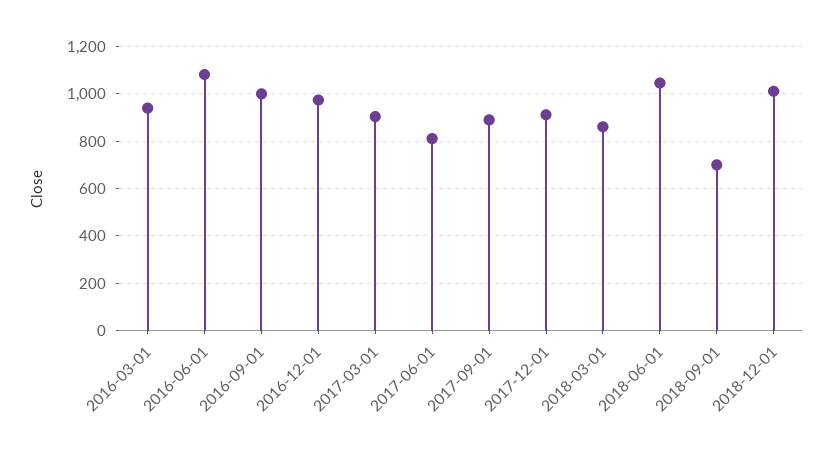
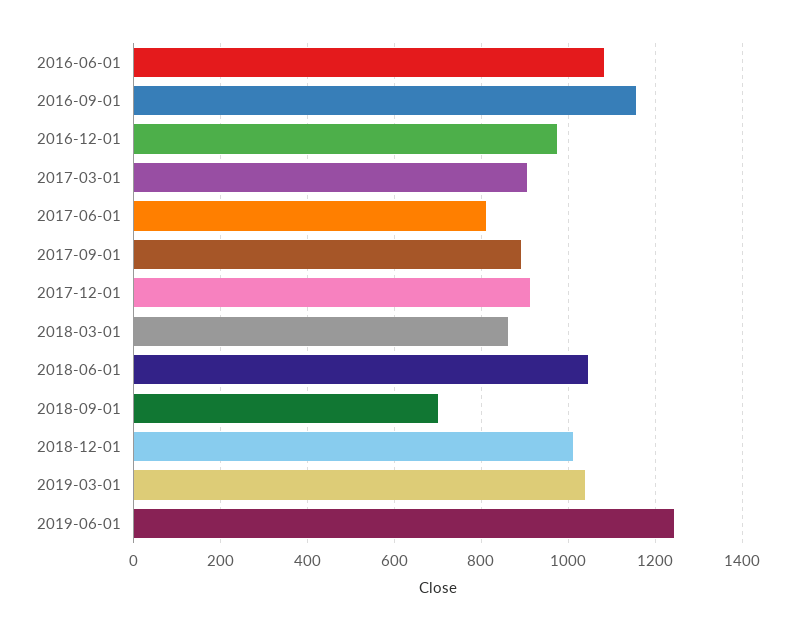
2016-03-01: 950 -> none
2016-09-01: 1000 -> 1160
2019-03-01: none -> 1040
2019-06-01: none -> 1240

